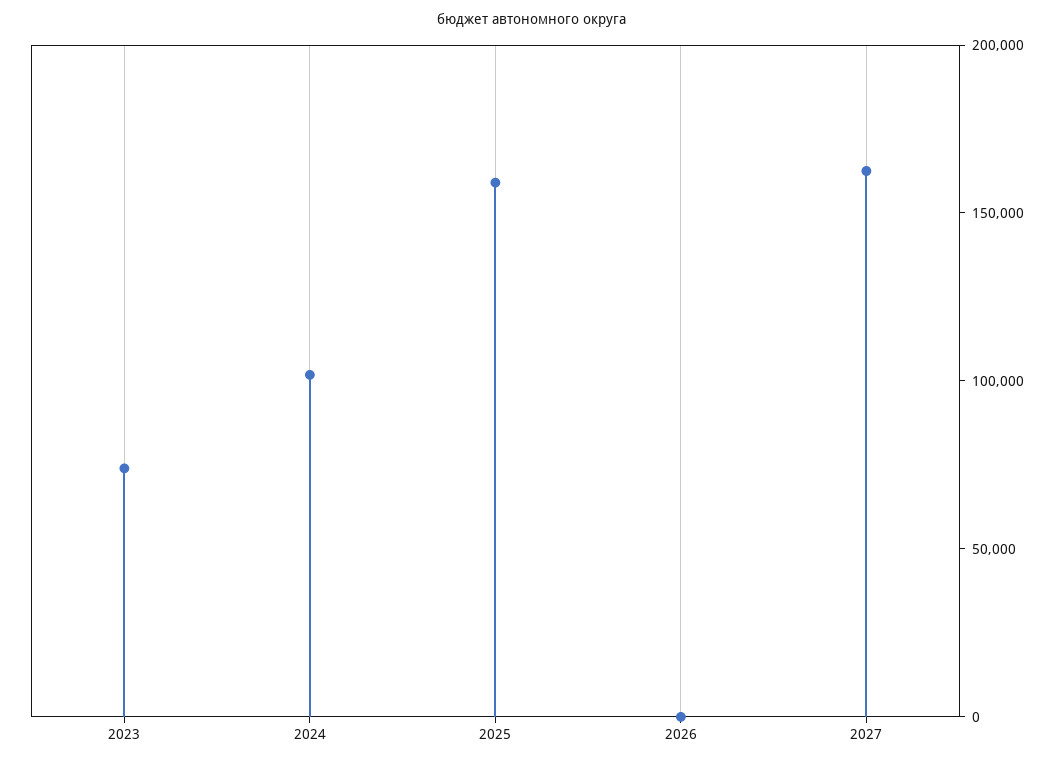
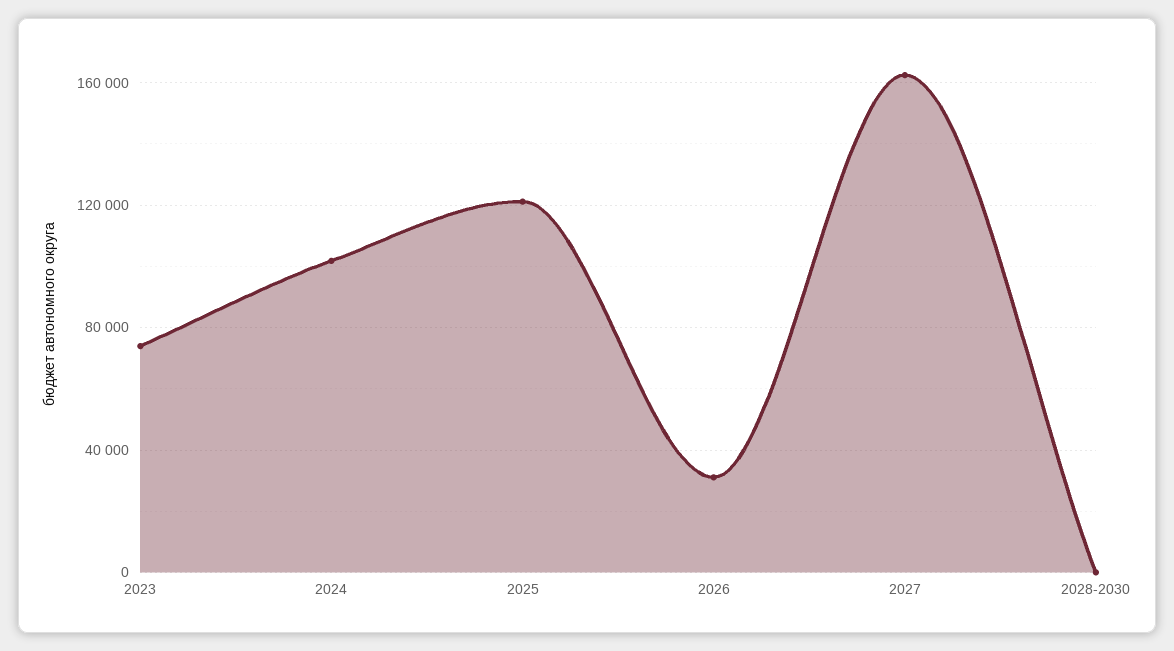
2025: 160000 -> 120000
2026: 0 -> 30000
2028-2030: none -> 0

